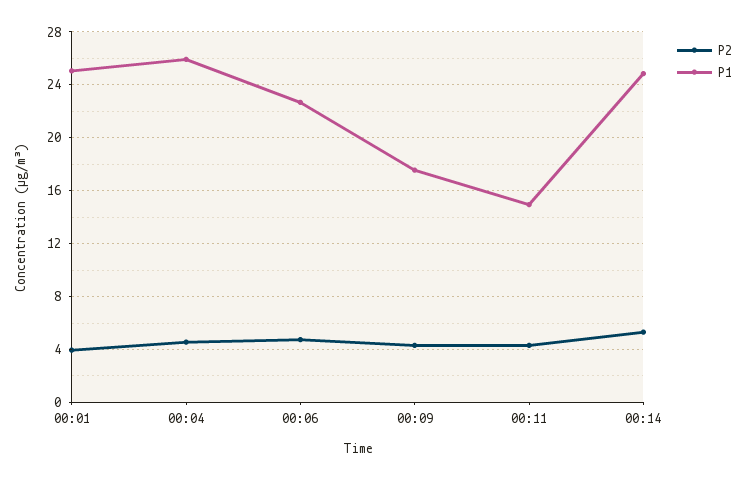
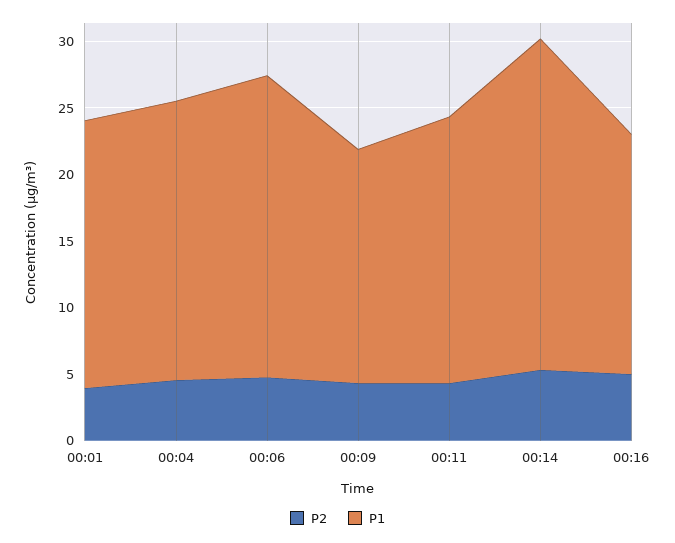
P1, 00:01: 25 -> 20
P1, 00:04: 26 -> 21
P1, 00:11: 15 -> 20
P2, 00:16: none -> 5
P1, 00:16: none -> 18

